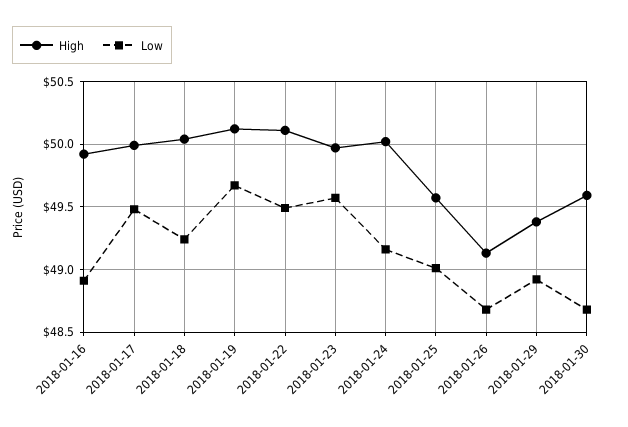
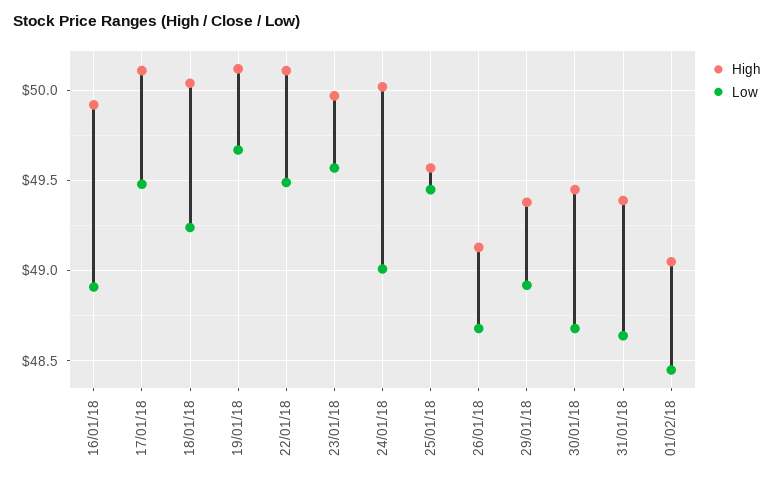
High, 2018-01-17: 50 -> 50.1
Low, 2018-01-24: 49.15 -> 49
Low, 2018-01-25: 49 -> 49.45
High, 2018-01-30: 49.6 -> 49.45
High, 31/01/18: none -> 49.4
Low, 31/01/18: none -> 48.65
High, 01/02/18: none -> 49.05
Low, 01/02/18: none -> 48.45

